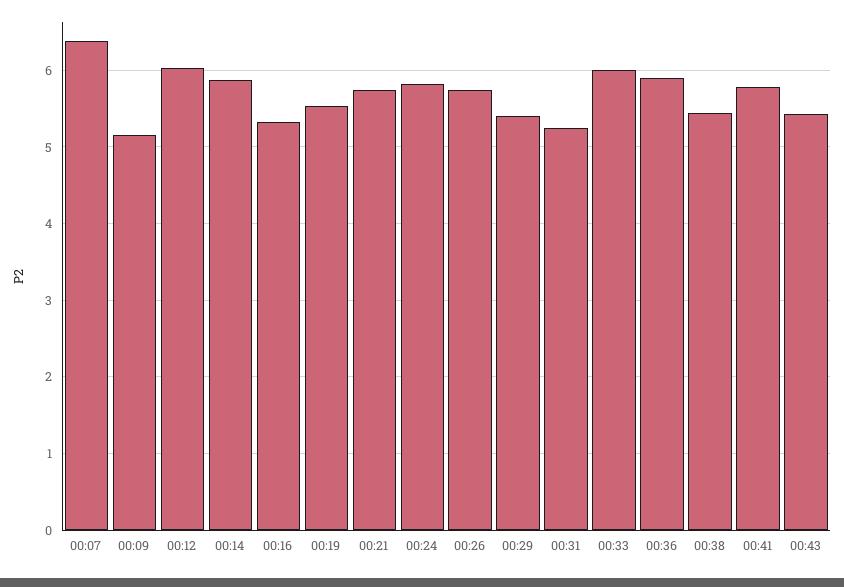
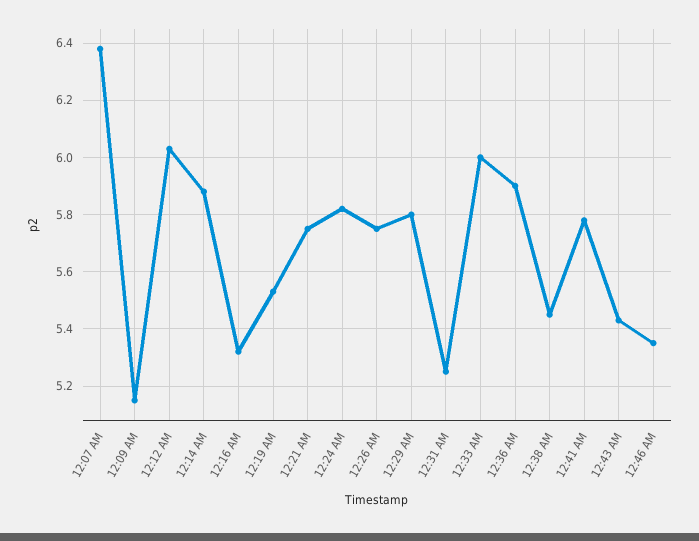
00:29: 5.4 -> 5.8
12:46 AM: none -> 5.35

